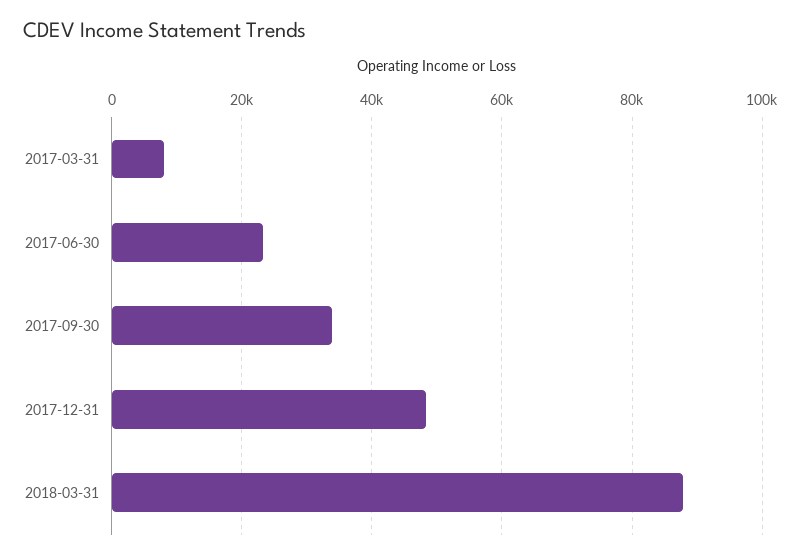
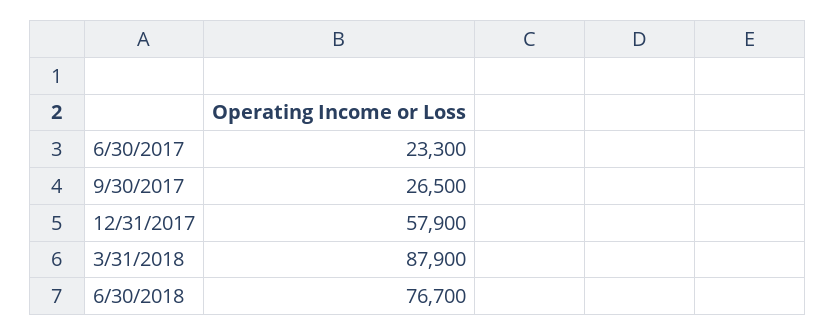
2017-03-31: 8000 -> none
2017-09-30: 34000 -> 26500
2017-12-31: 48000 -> 57900
6/30/2018: none -> 76700

